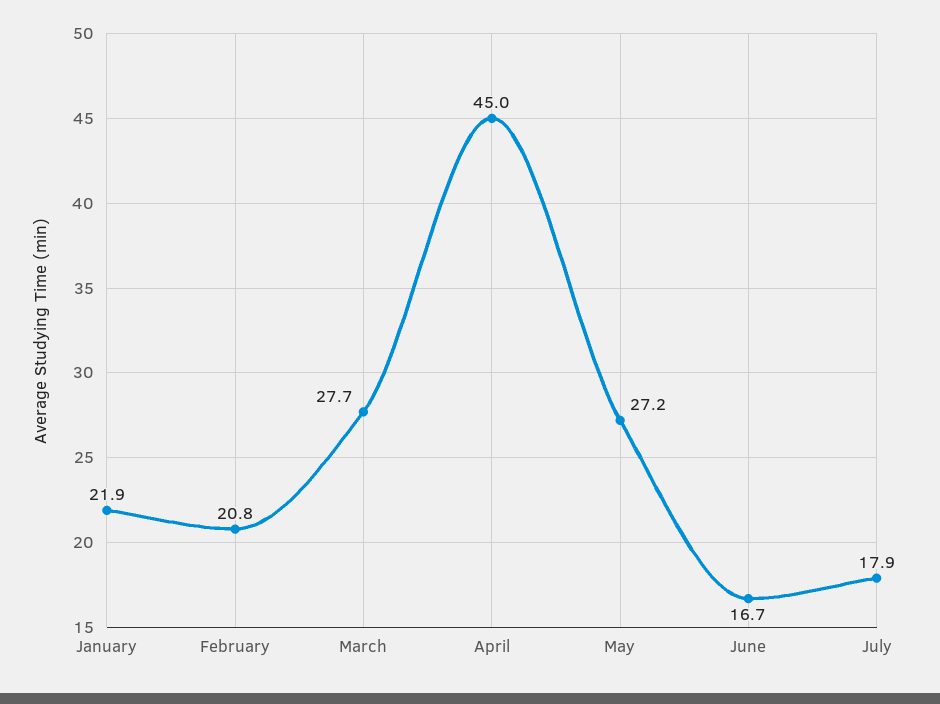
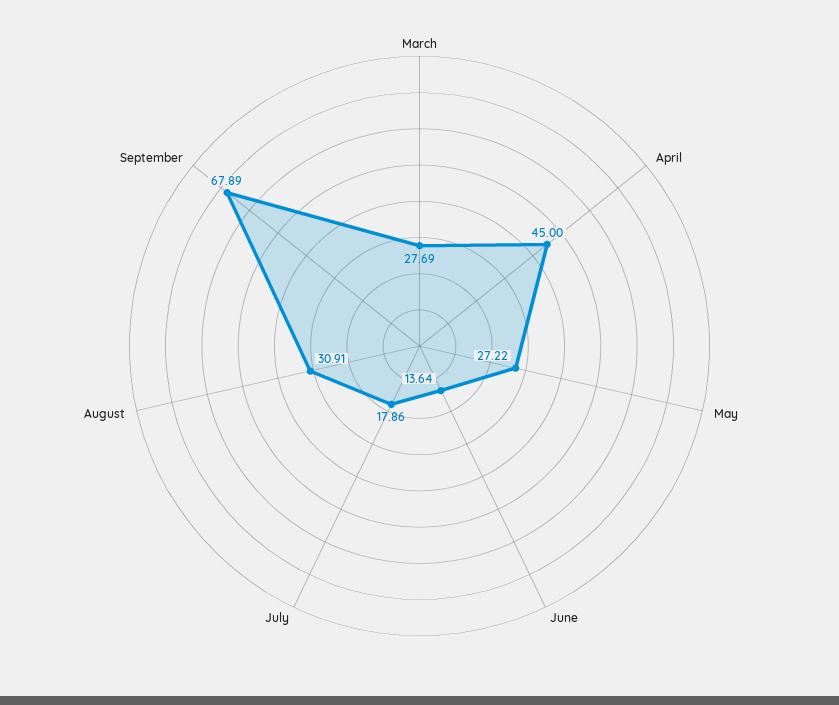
January: 21.9 -> none
February: 20.8 -> none
June: 16.7 -> 13.64
August: none -> 30.91
September: none -> 67.89

